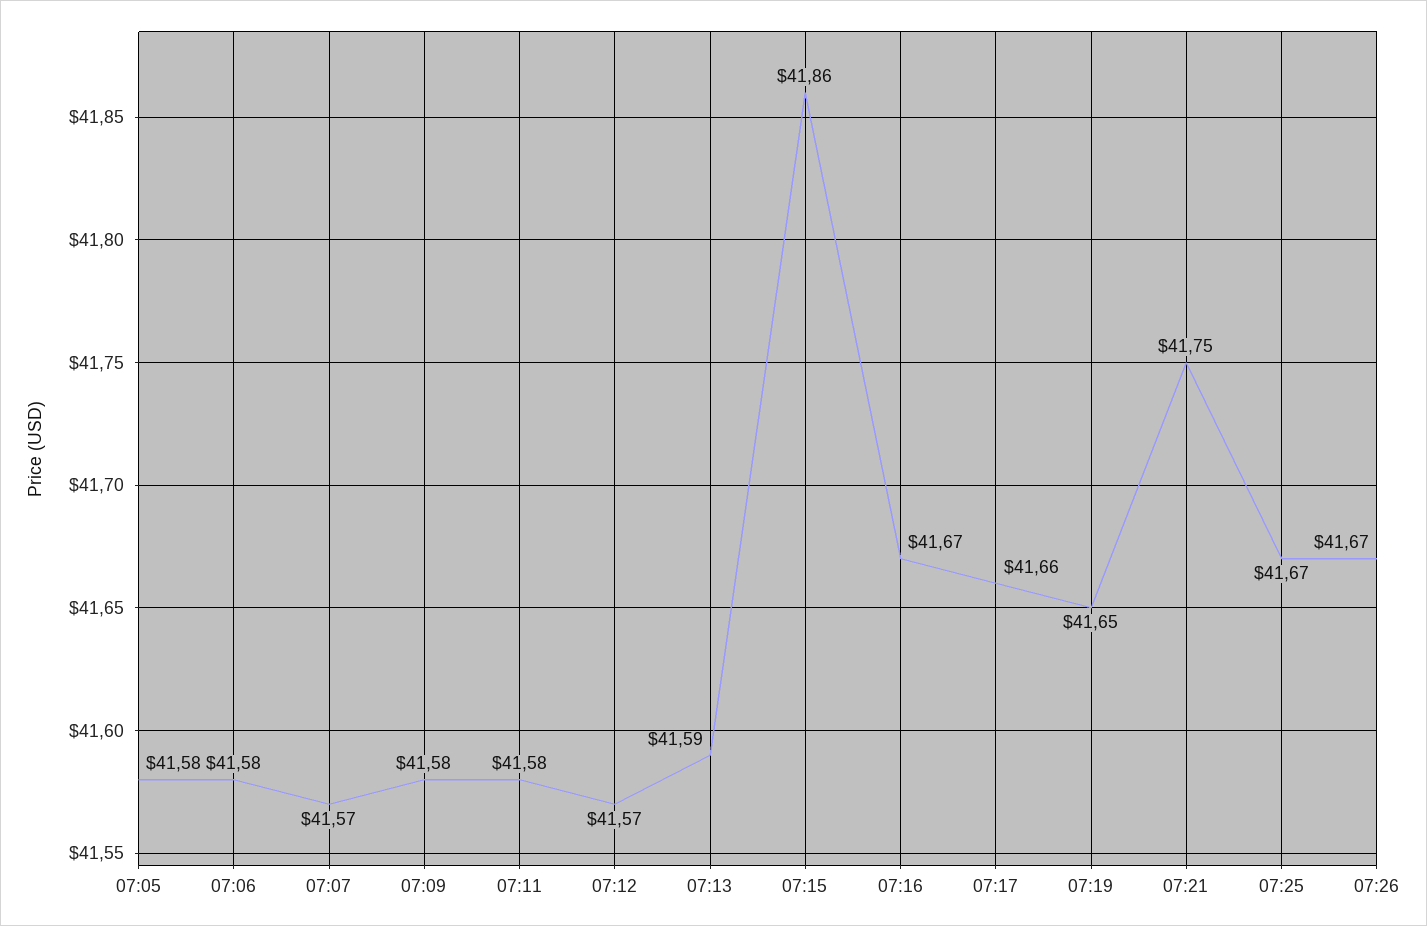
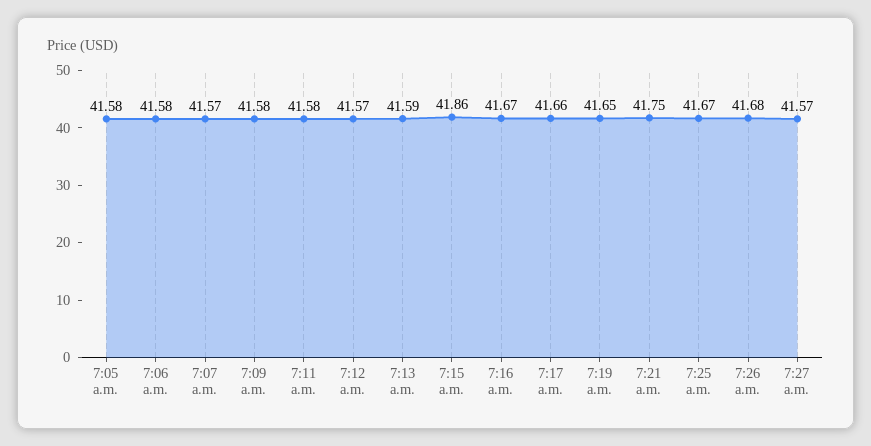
07:26: 41.67 -> 41.68
7:27 a.m.: none -> 41.57

